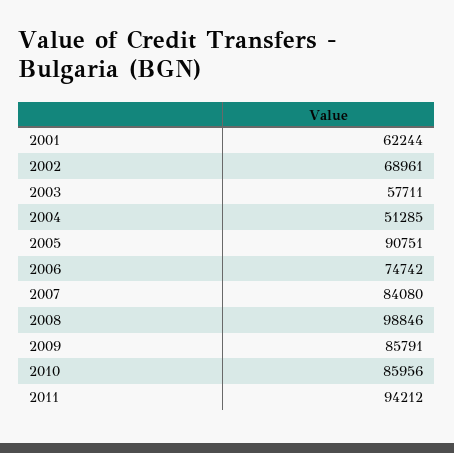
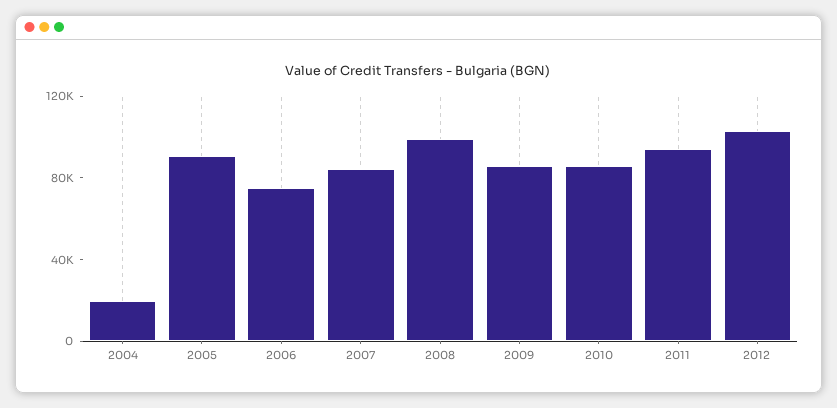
2001: 62244 -> none
2002: 68961 -> none
2003: 57711 -> none
2004: 51285 -> 20000
2012: none -> 100000

